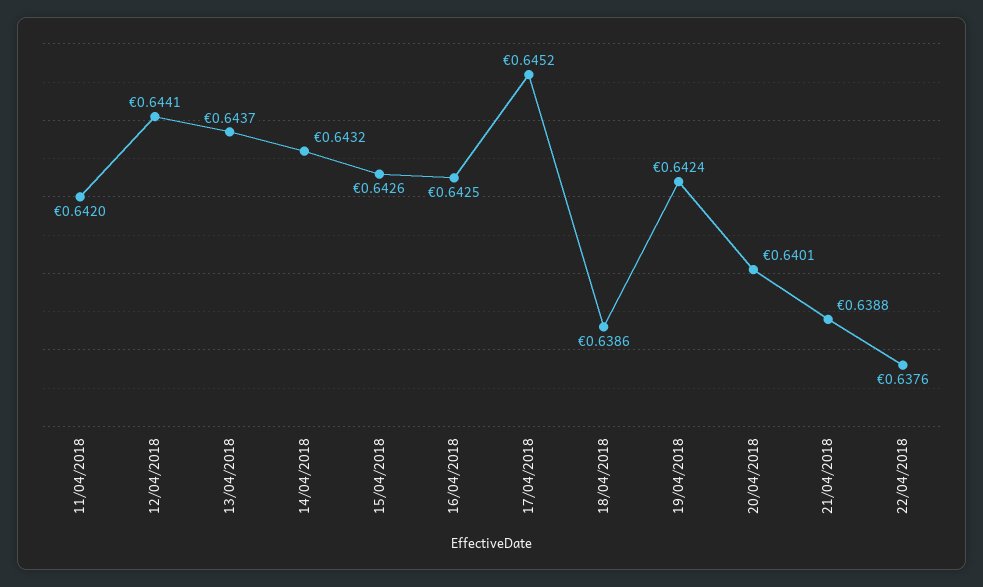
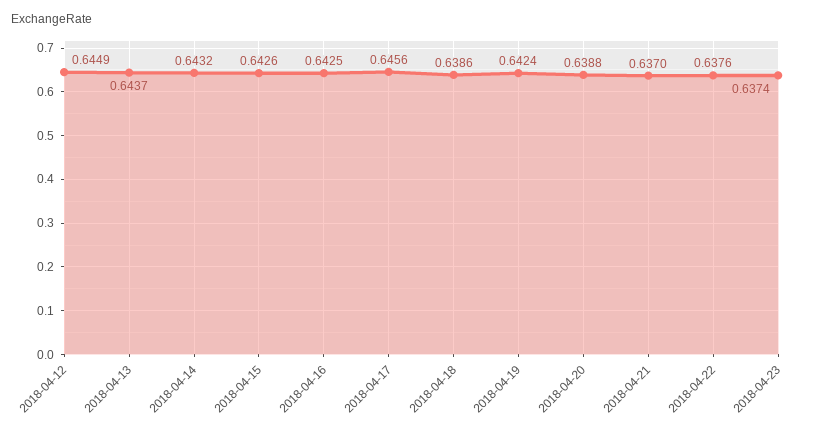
11/04/2018: 0.642 -> none
12/04/2018: 0.6441 -> 0.6449
17/04/2018: 0.6452 -> 0.6456
20/04/2018: 0.6401 -> 0.6388
21/04/2018: 0.6388 -> 0.637
2018-04-23: none -> 0.6374

